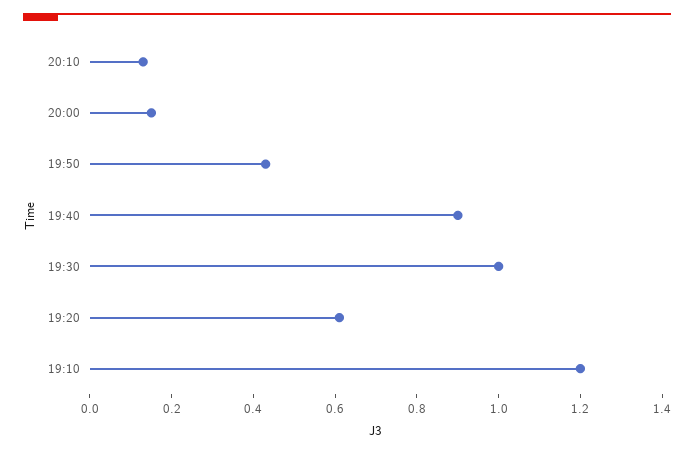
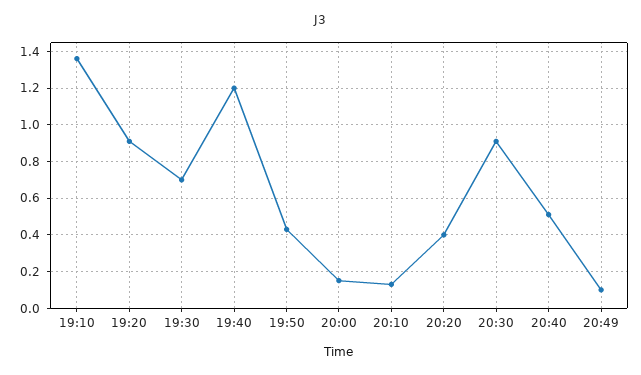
19:40: 0.9 -> 1.2
19:30: 1 -> 0.7
19:20: 0.6 -> 0.9
19:10: 1.2 -> 1.35
20:20: none -> 0.4
20:30: none -> 0.9
20:40: none -> 0.5
20:49: none -> 0.1

